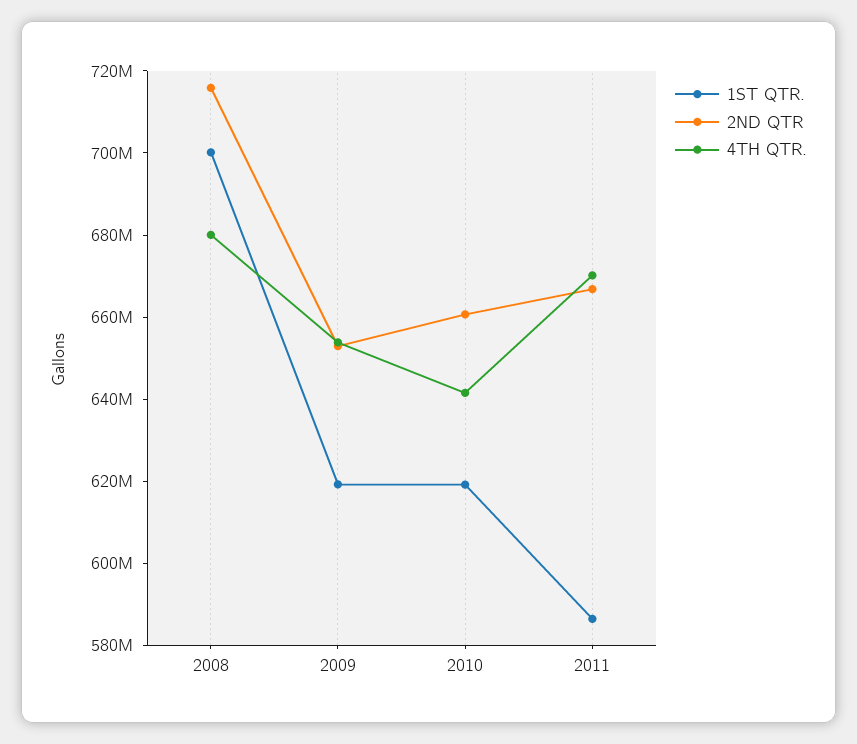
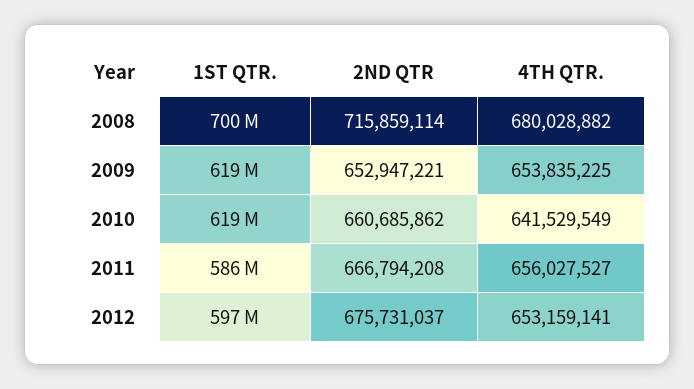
4TH QTR., 2011: 670000000 -> 656027527
1ST QTR., 2012: none -> 597000000
2ND QTR, 2012: none -> 675731037
4TH QTR., 2012: none -> 653159141

